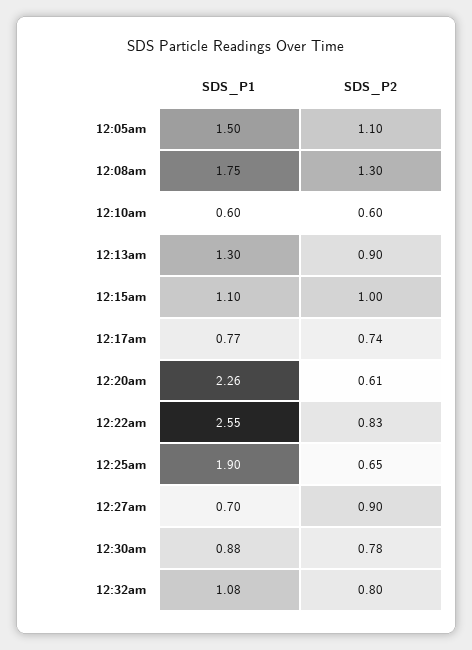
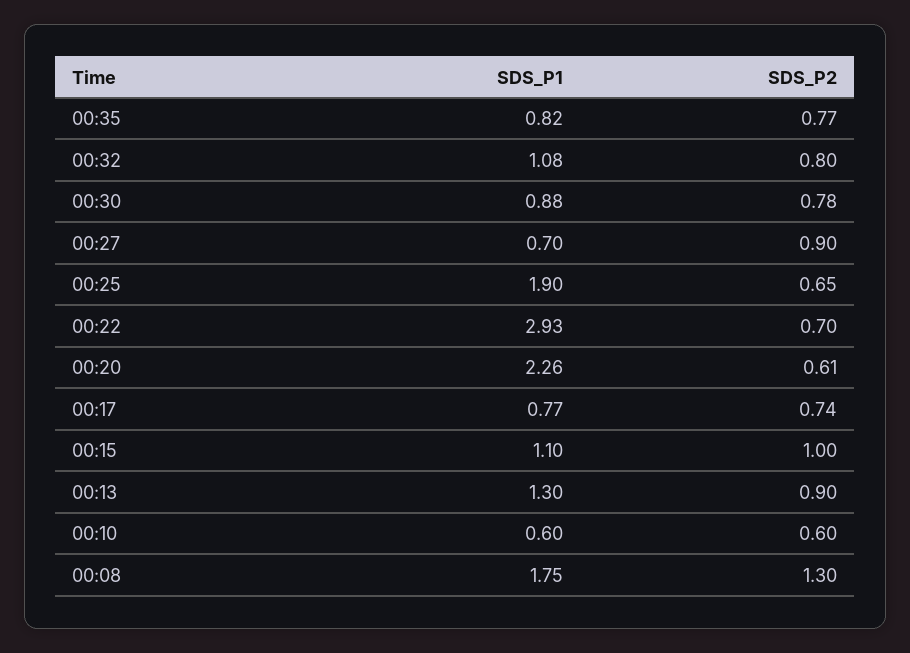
SDS_P1, 12:05am: 1.5 -> none
SDS_P2, 12:05am: 1.1 -> none
SDS_P1, 12:22am: 2.55 -> 2.93
SDS_P2, 12:22am: 0.83 -> 0.7
SDS_P1, 00:35: none -> 0.82
SDS_P2, 00:35: none -> 0.77

